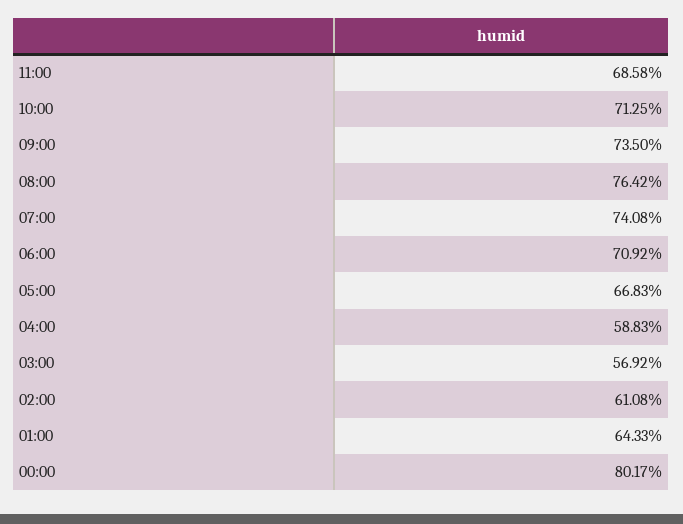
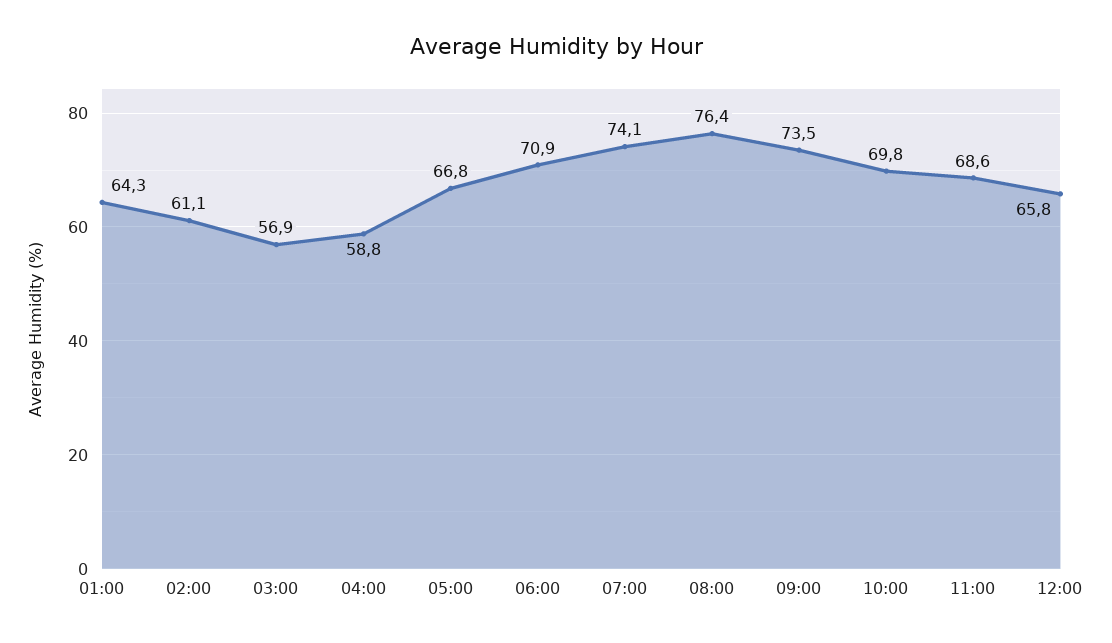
10:00: 71.25 -> 69.8
00:00: 80.17 -> none
12:00: none -> 65.8

